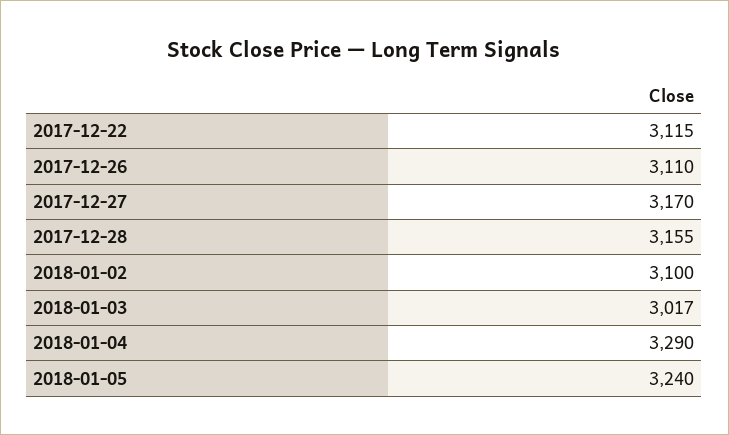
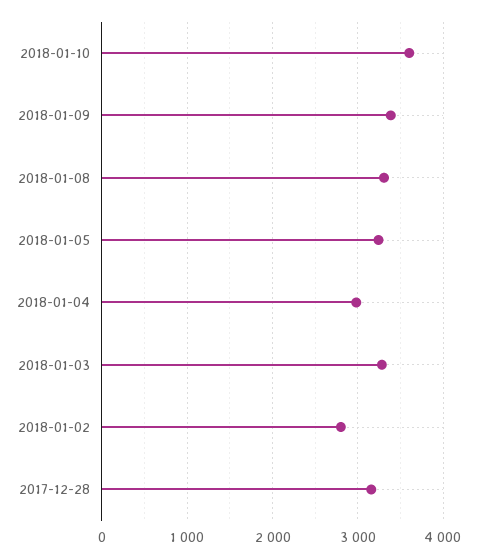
2017-12-22: 3115 -> none
2017-12-26: 3110 -> none
2017-12-27: 3170 -> none
2018-01-02: 3100 -> 2800
2018-01-03: 3017 -> 3300
2018-01-04: 3290 -> 3000
2018-01-10: none -> 3600
2018-01-09: none -> 3400
2018-01-08: none -> 3300

